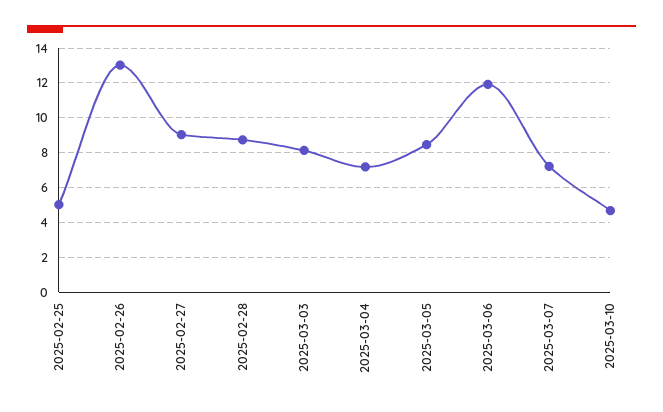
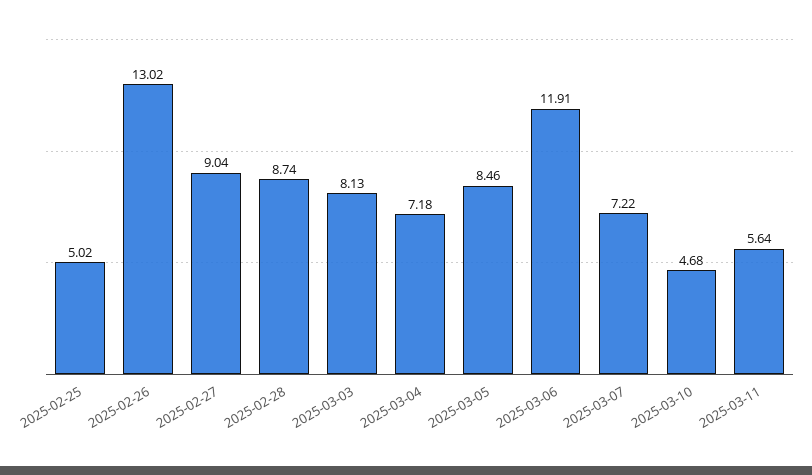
2025-03-11: none -> 5.64

